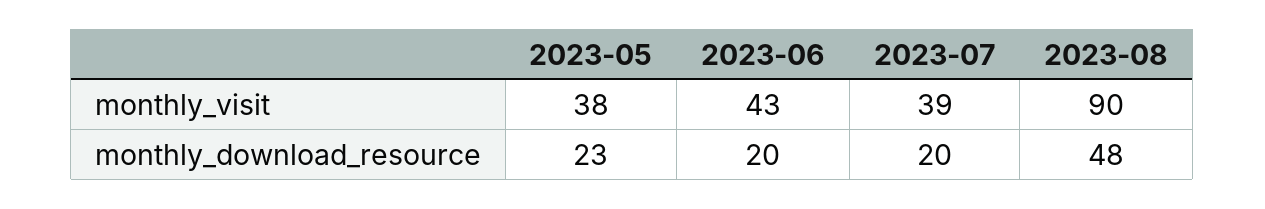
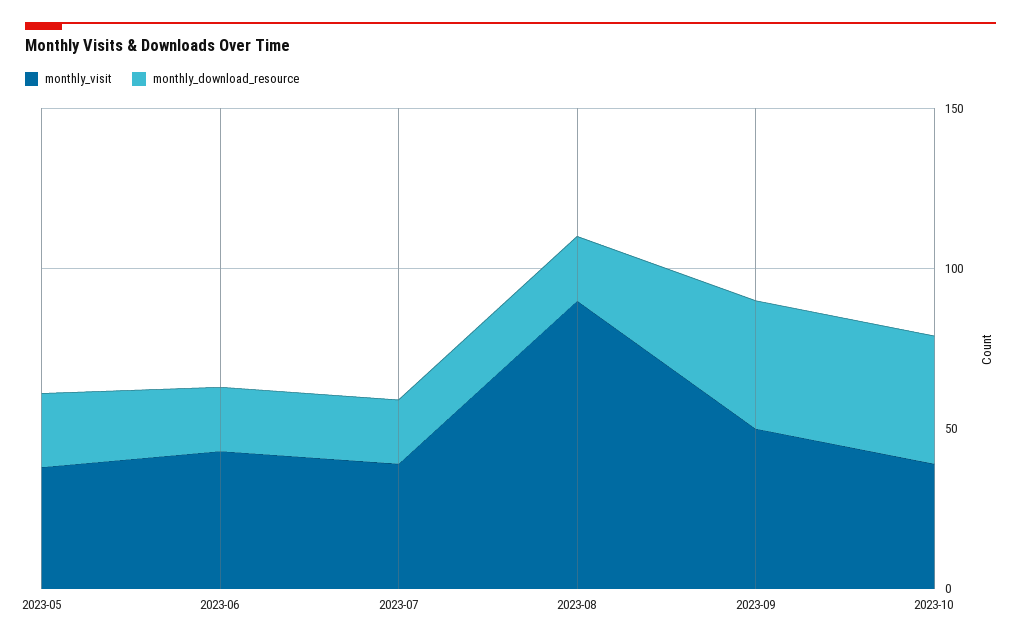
monthly_download_resource, 2023-08: 48 -> 20
monthly_visit, 2023-09: none -> 50
monthly_download_resource, 2023-09: none -> 40
monthly_visit, 2023-10: none -> 40
monthly_download_resource, 2023-10: none -> 40

